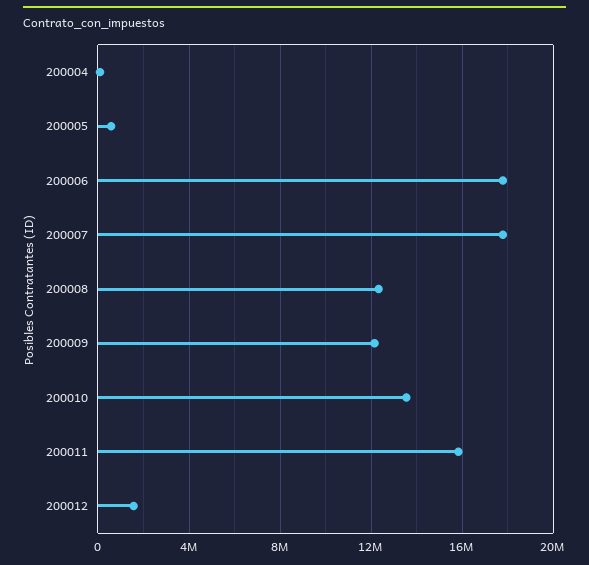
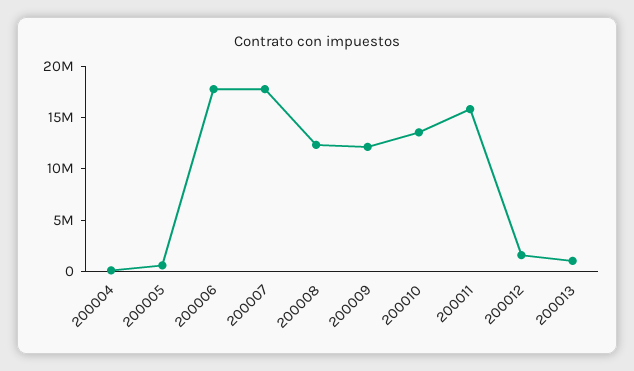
200013: none -> 1000000

